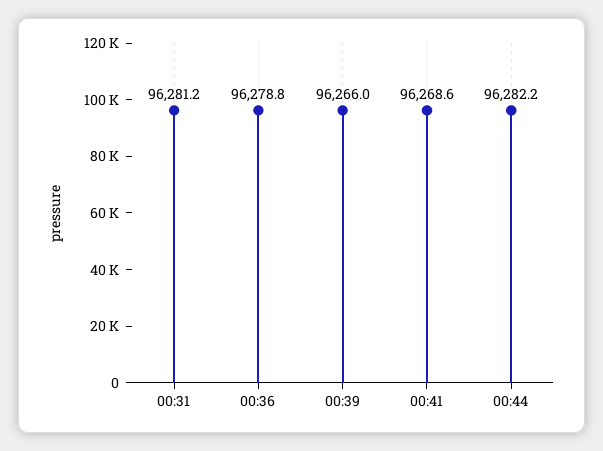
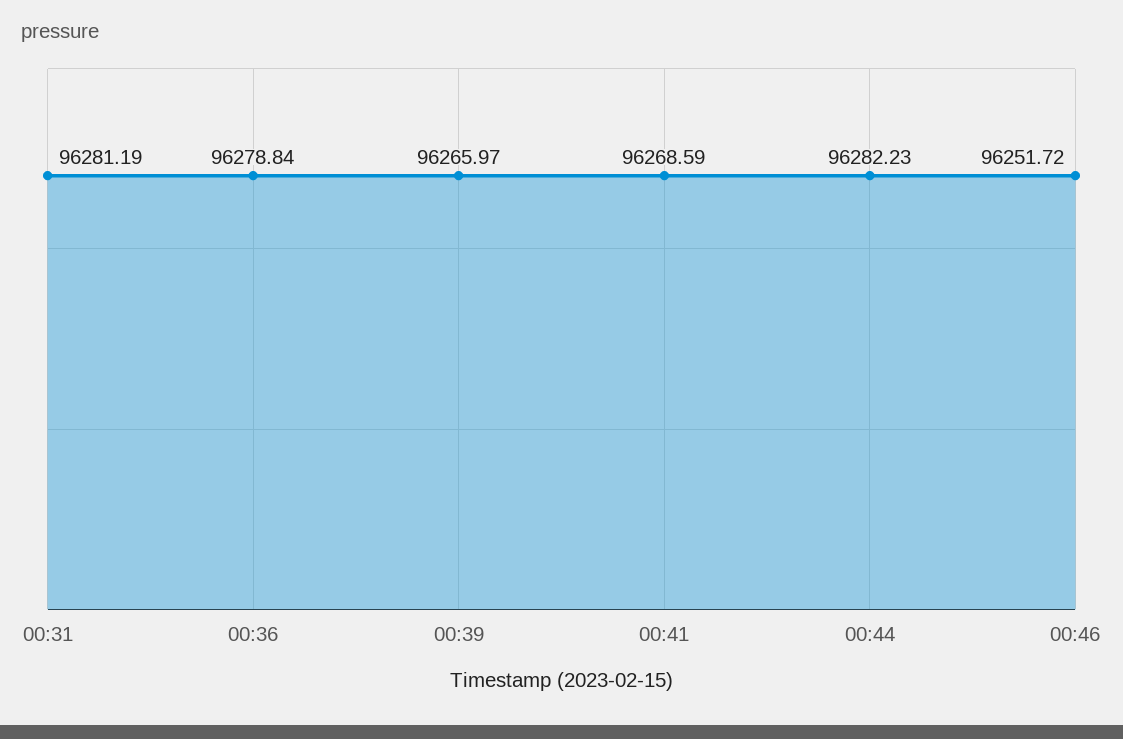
00:46: none -> 96251.72

